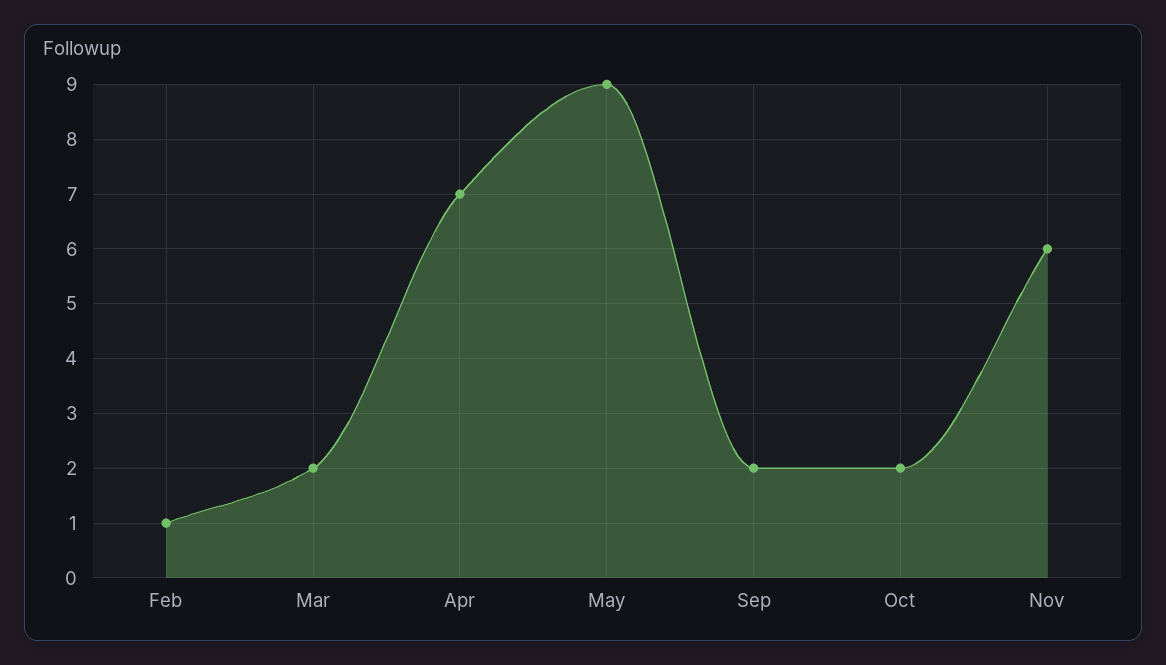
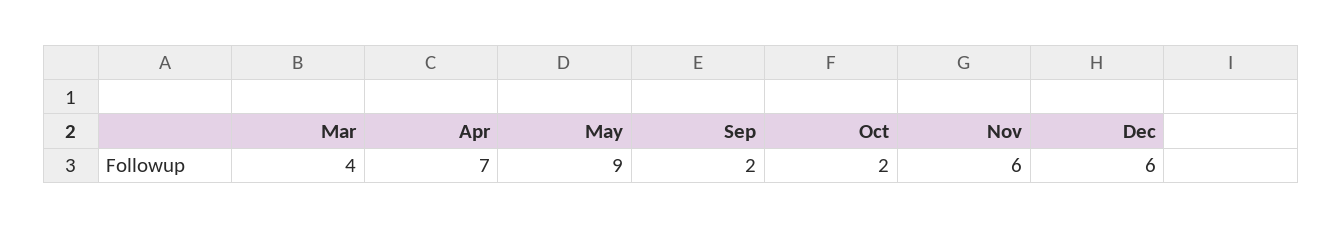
Feb: 1 -> none
Mar: 2 -> 4
Dec: none -> 6

